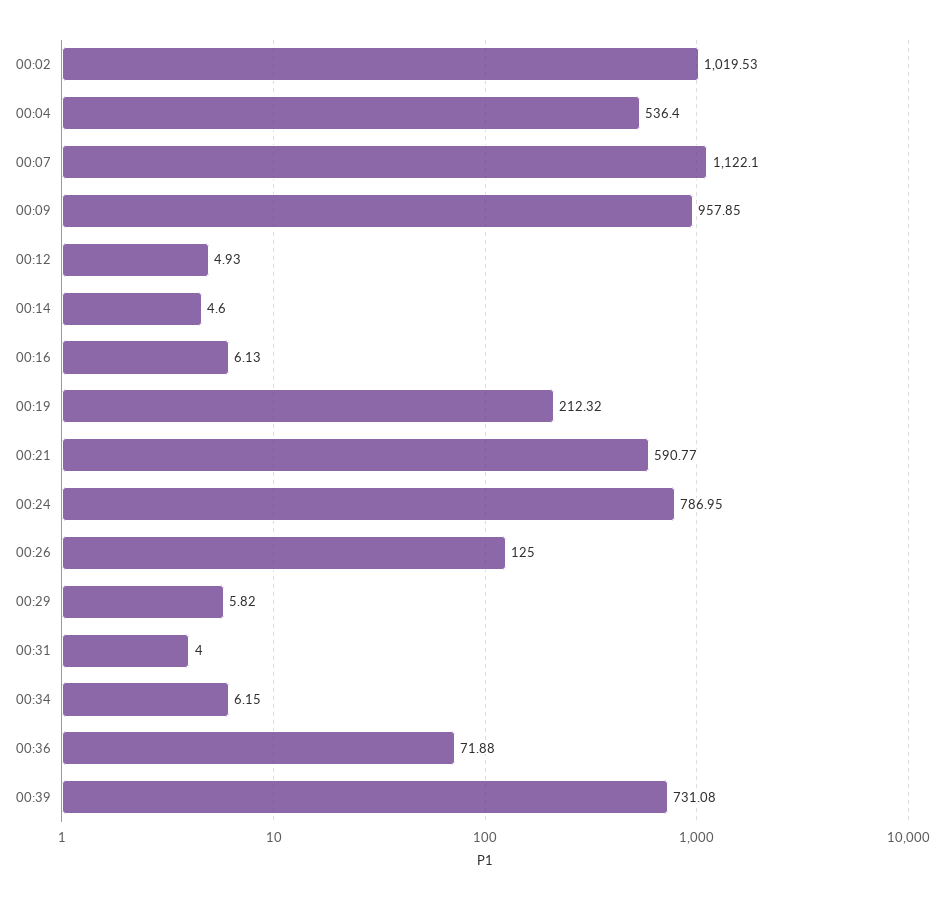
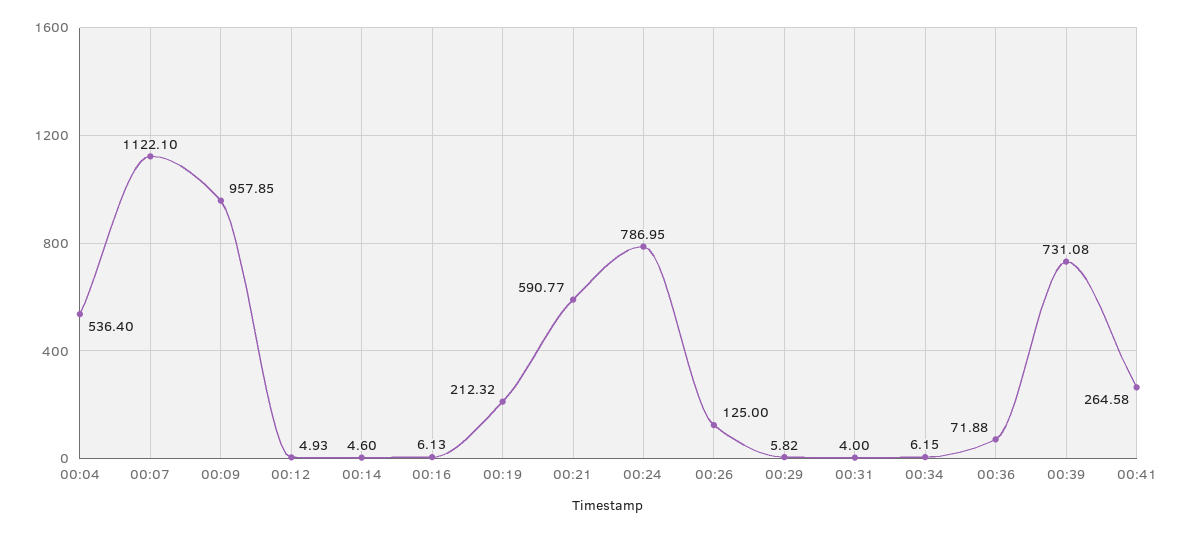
00:02: 1019.53 -> none
00:41: none -> 264.58

